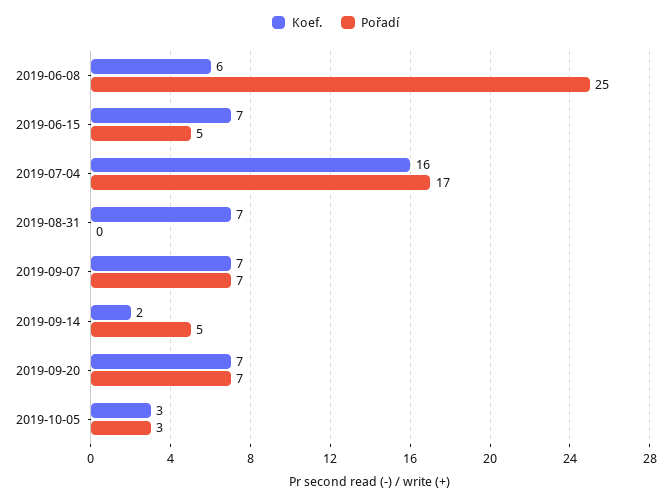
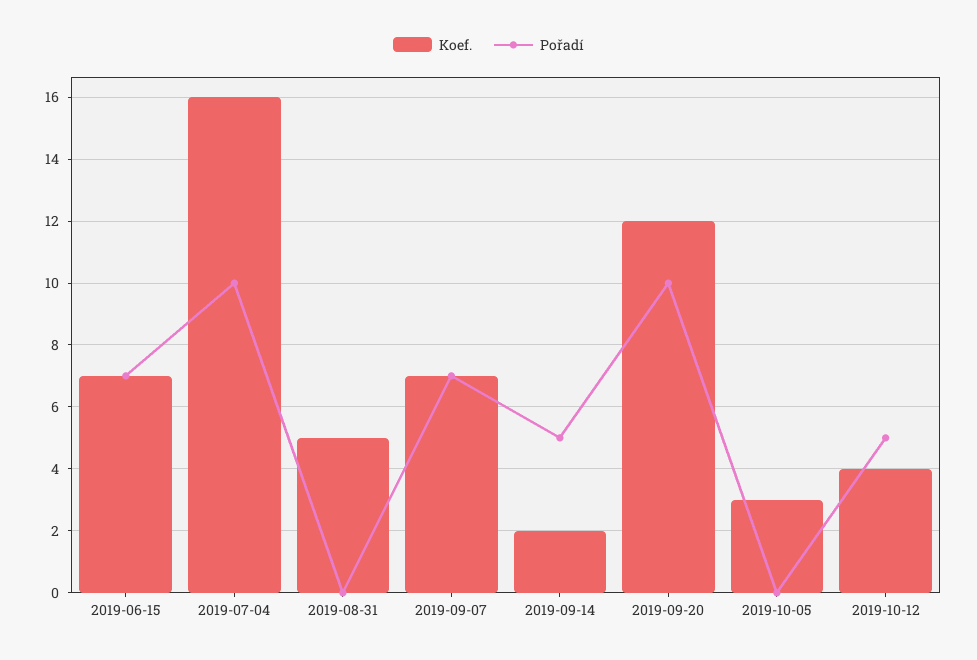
Koef., 2019-06-08: 6 -> none
Pořadí, 2019-06-08: 25 -> none
Pořadí, 2019-06-15: 5 -> 7
Pořadí, 2019-07-04: 17 -> 10
Koef., 2019-08-31: 7 -> 5
Koef., 2019-09-20: 7 -> 12
Pořadí, 2019-09-20: 7 -> 10
Pořadí, 2019-10-05: 3 -> 0
Koef., 2019-10-12: none -> 4
Pořadí, 2019-10-12: none -> 5

